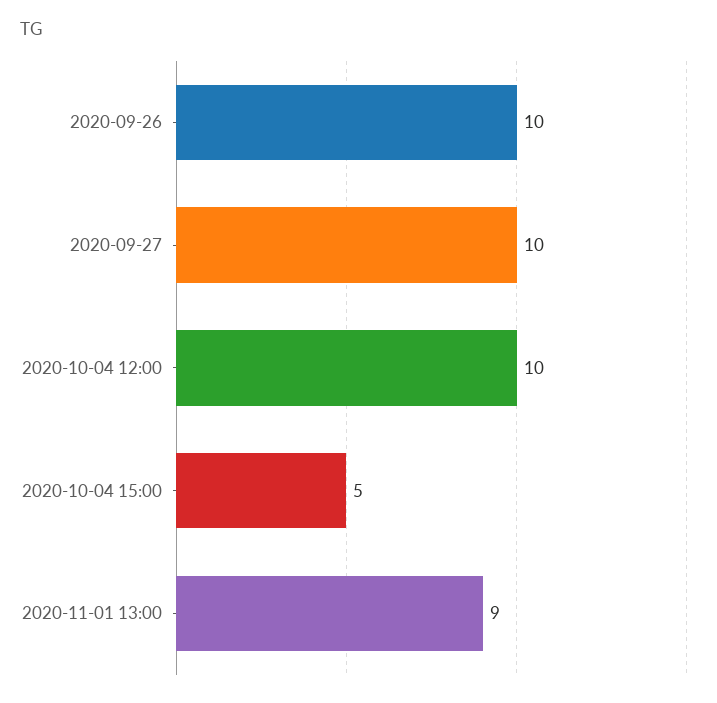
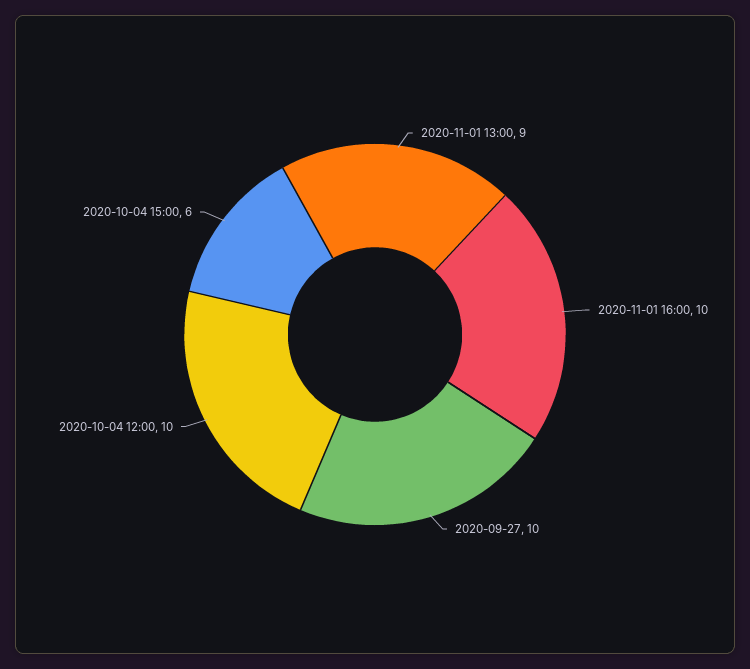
2020-09-26: 10 -> none
2020-10-04 15:00: 5 -> 6
2020-11-01 16:00: none -> 10

